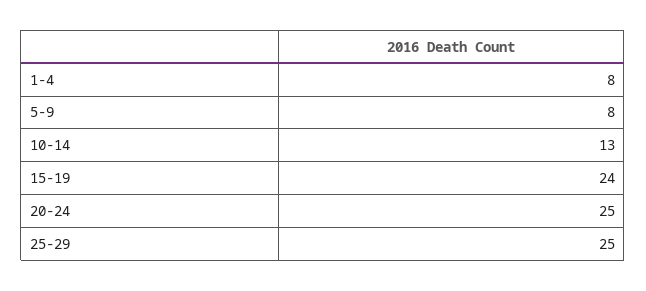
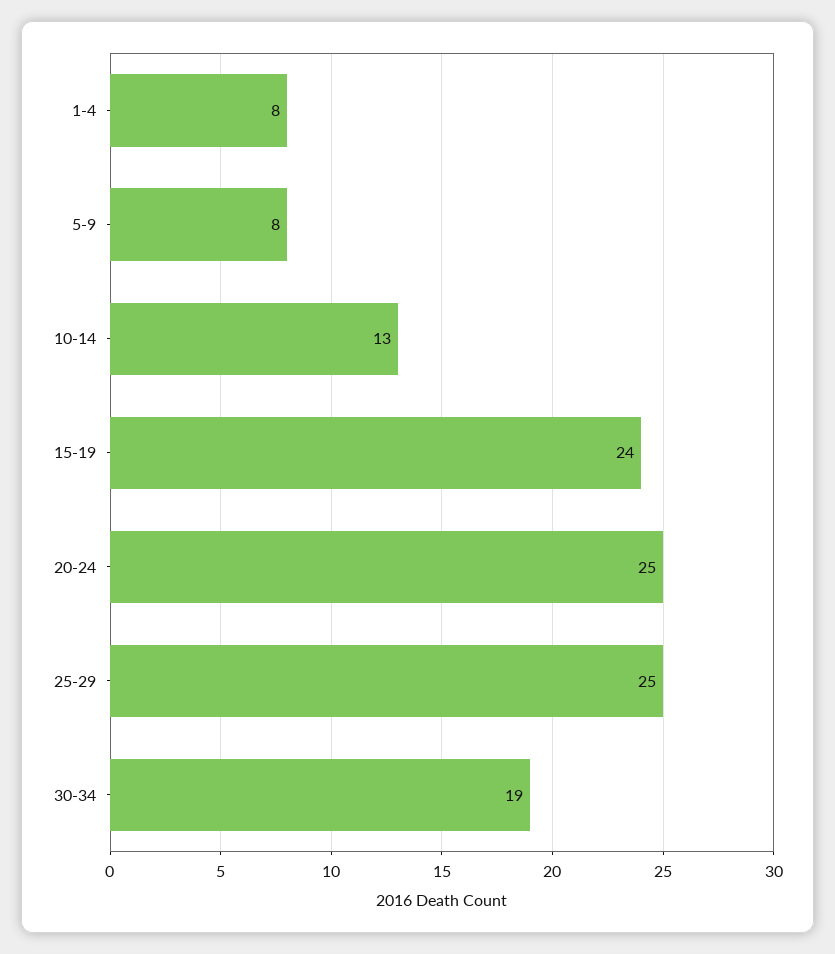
30-34: none -> 19

